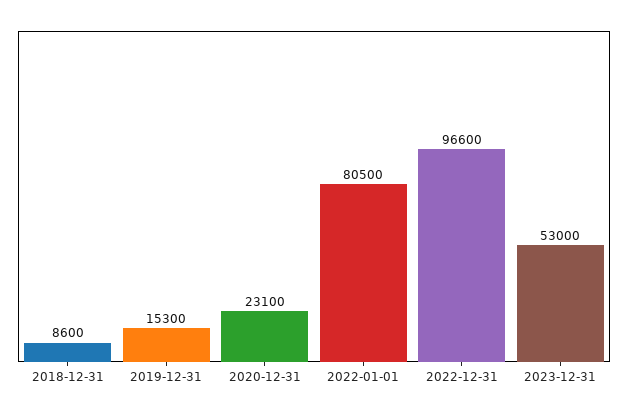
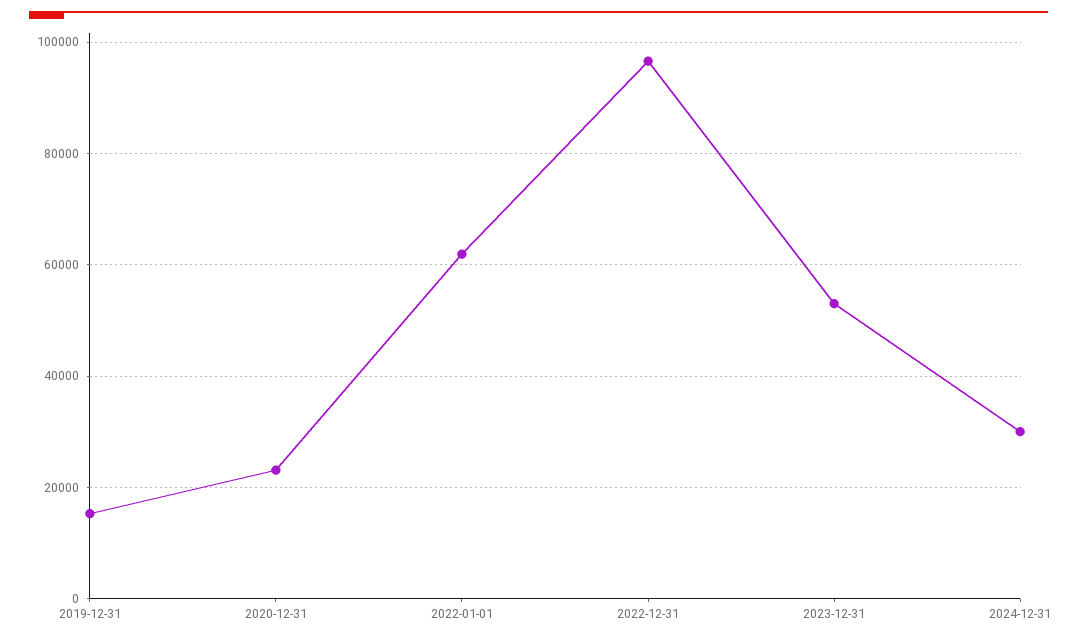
2018-12-31: 8600 -> none
2022-01-01: 80500 -> 62000
2024-12-31: none -> 30000

